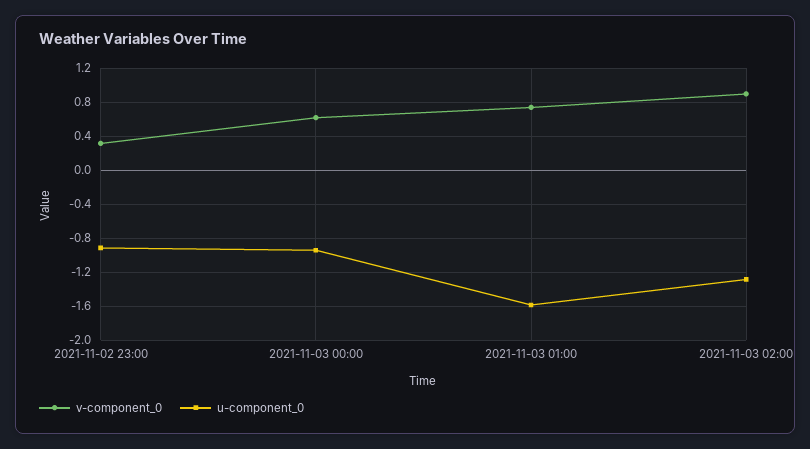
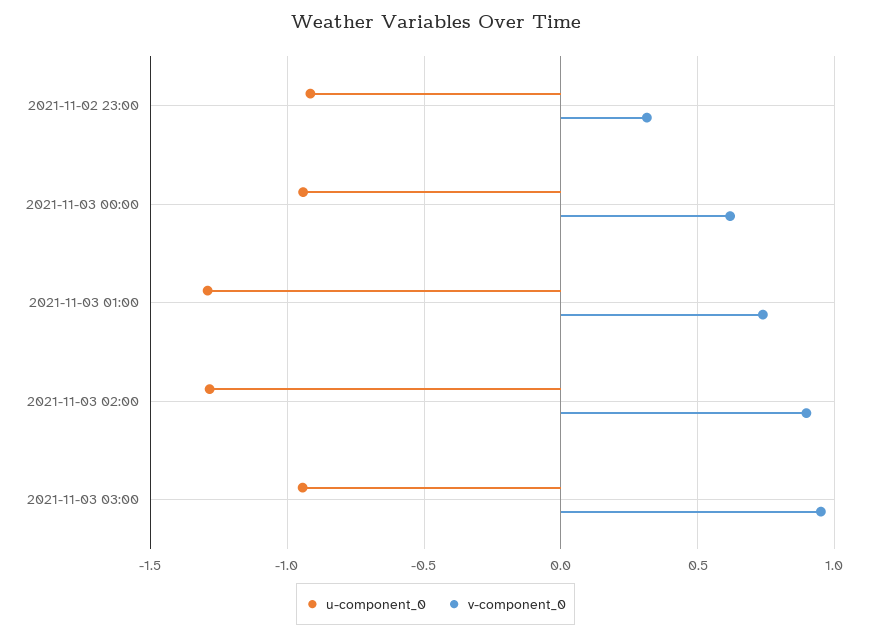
u-component_0, 2021-11-03 01:00: -1.6 -> -1.3
u-component_0, 2021-11-03 03:00: none -> -0.95
v-component_0, 2021-11-03 03:00: none -> 0.95

